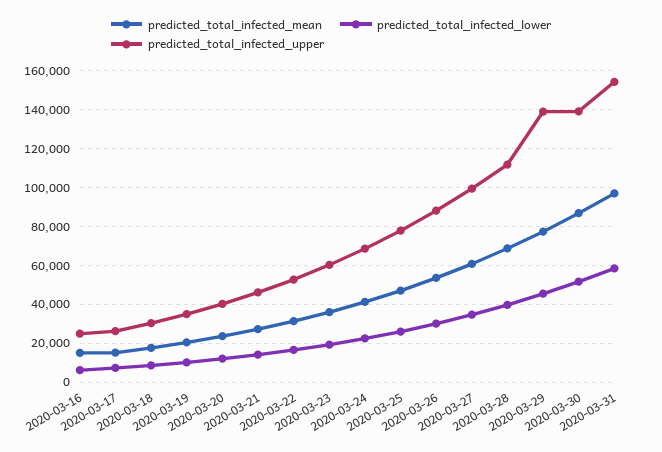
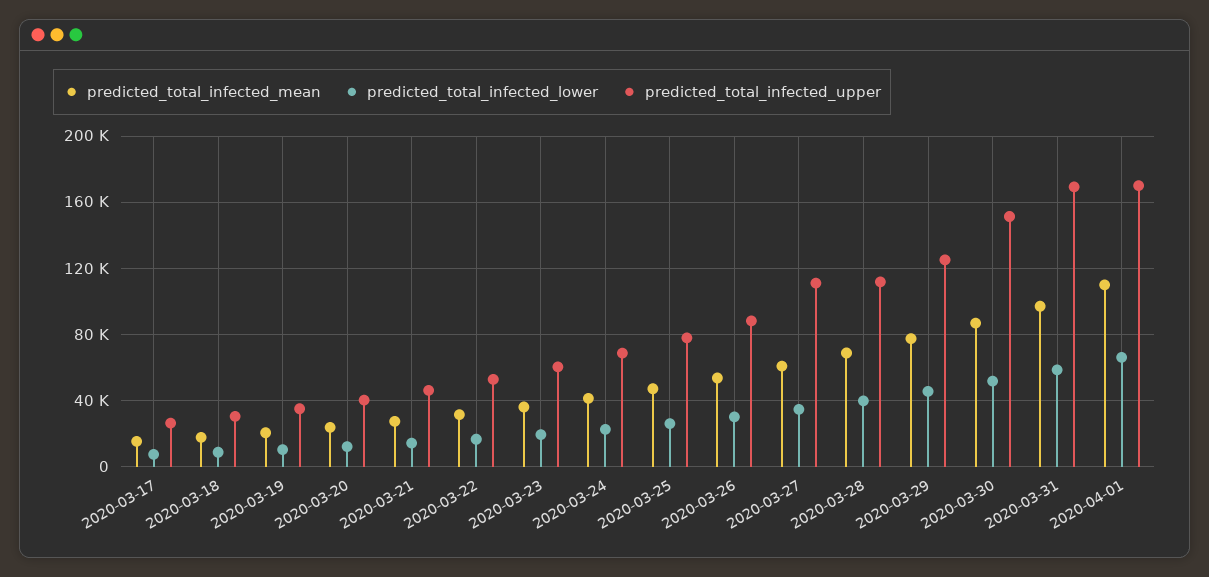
predicted_total_infected_mean, 2020-03-16: 15000 -> none
predicted_total_infected_lower, 2020-03-16: 5000 -> none
predicted_total_infected_upper, 2020-03-16: 25000 -> none
predicted_total_infected_upper, 2020-03-27: 100000 -> 110000
predicted_total_infected_upper, 2020-03-29: 140000 -> 125000
predicted_total_infected_upper, 2020-03-30: 140000 -> 150000
predicted_total_infected_upper, 2020-03-31: 155000 -> 170000
predicted_total_infected_mean, 2020-04-01: none -> 110000
predicted_total_infected_lower, 2020-04-01: none -> 65000
predicted_total_infected_upper, 2020-04-01: none -> 170000

